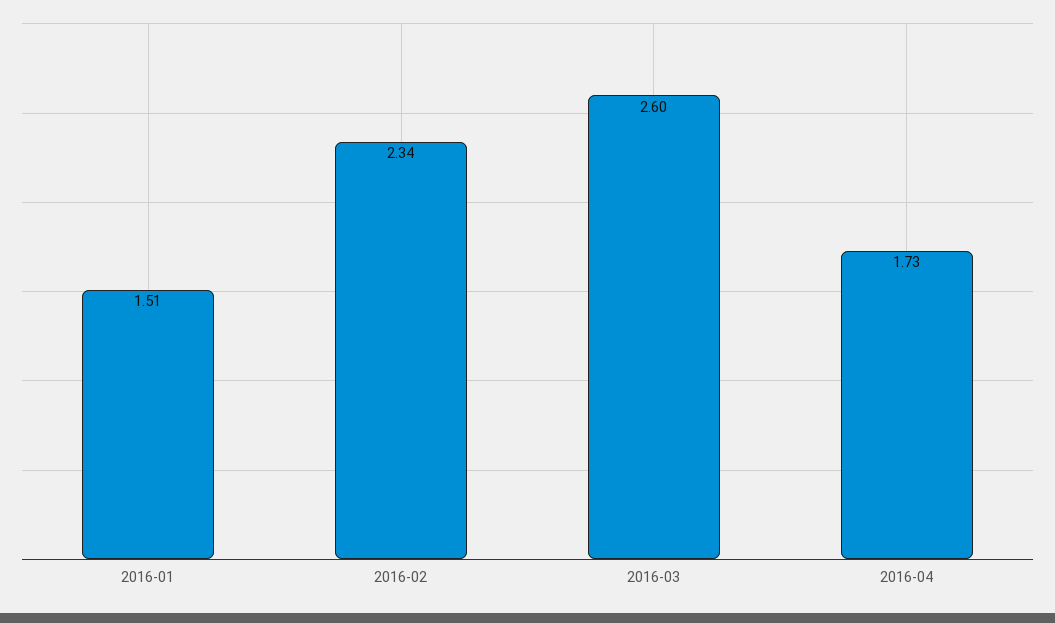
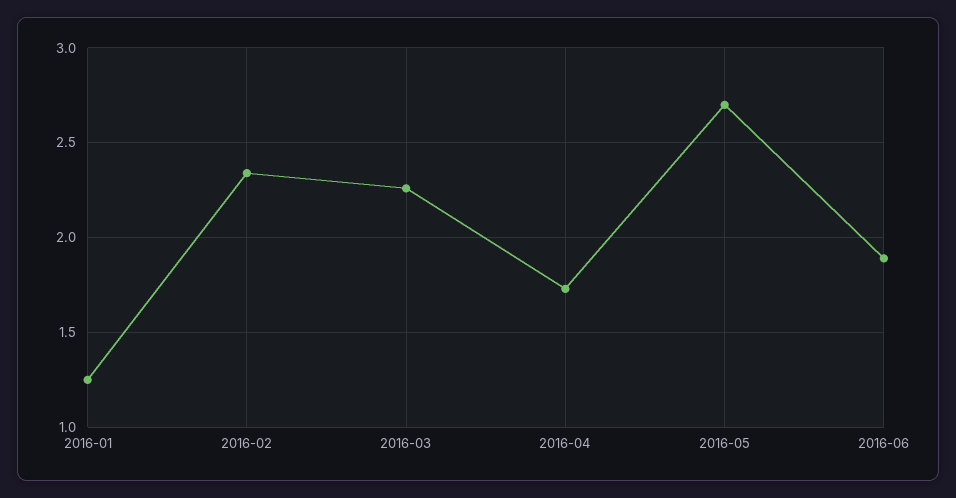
2016-01: 1.51 -> 1.25
2016-03: 2.6 -> 2.25
2016-05: none -> 2.7
2016-06: none -> 1.9

